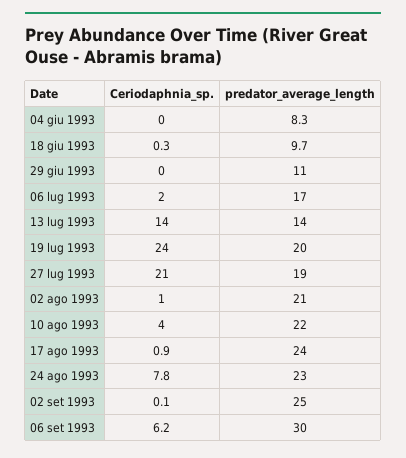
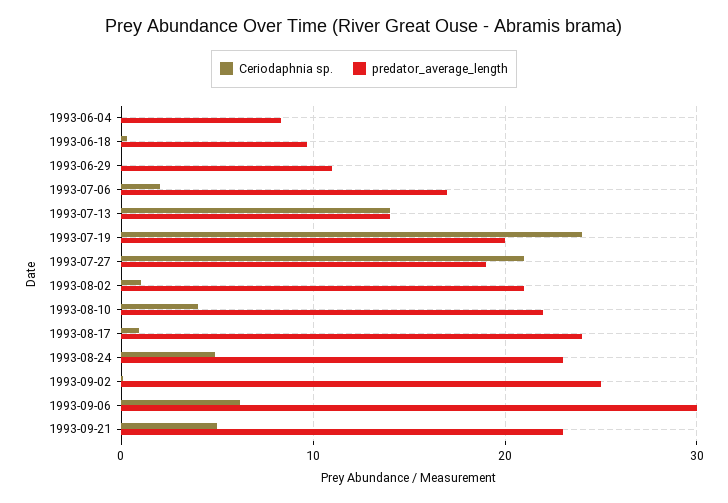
Ceriodaphnia_sp., 24 ago 1993: 7.8 -> 5
Ceriodaphnia_sp., 1993-09-21: none -> 5
predator_average_length, 1993-09-21: none -> 23

